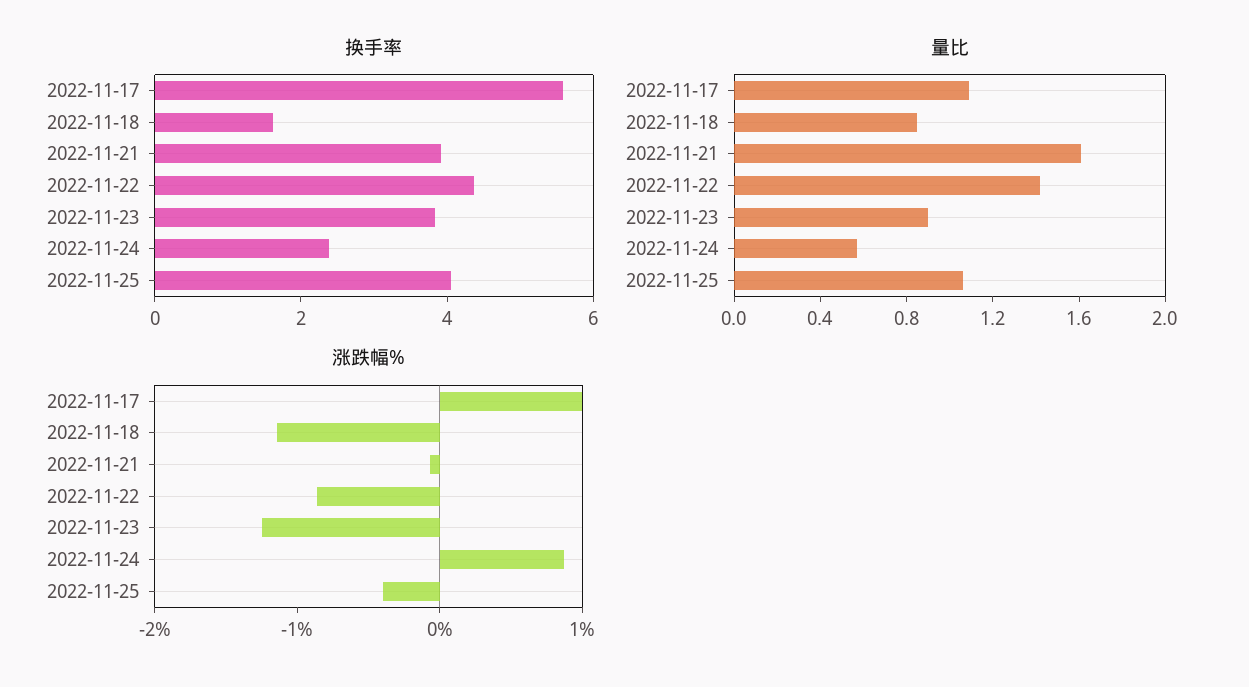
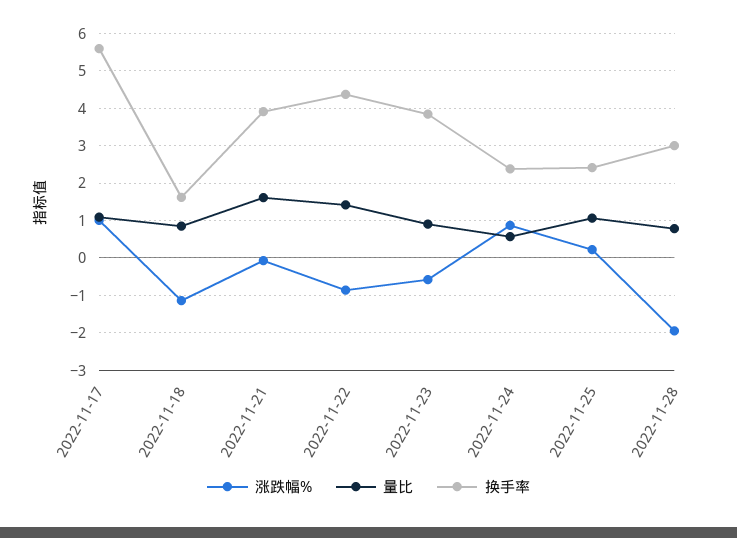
换手率, 2022-11-25: 4 -> 2.4
涨跌幅%, 2022-11-23: -1.2 -> -0.6
涨跌幅%, 2022-11-25: -0.4 -> 0.2
涨跌幅%, 2022-11-28: none -> -2
量比, 2022-11-28: none -> 0.8
换手率, 2022-11-28: none -> 3

